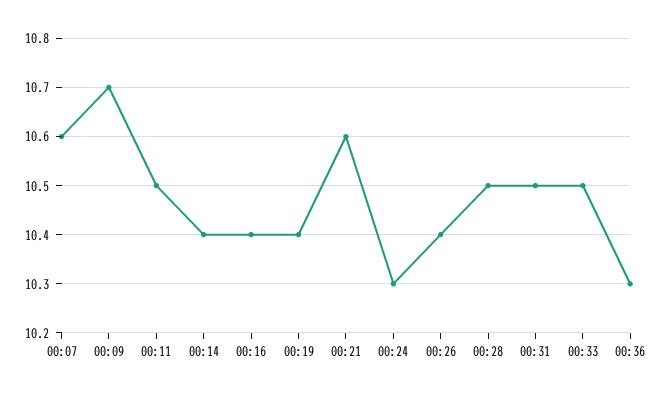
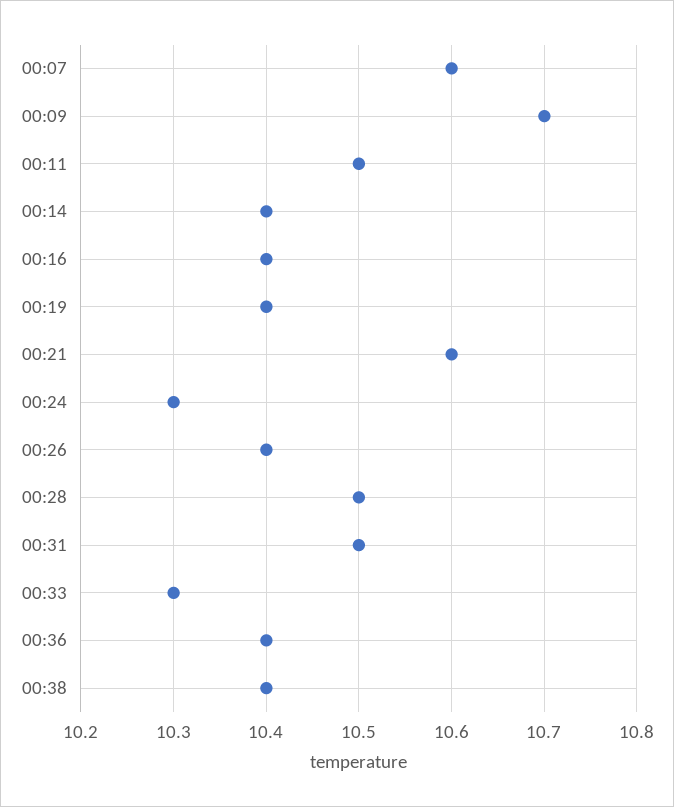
00:33: 10.5 -> 10.3
00:36: 10.3 -> 10.4
00:38: none -> 10.4

